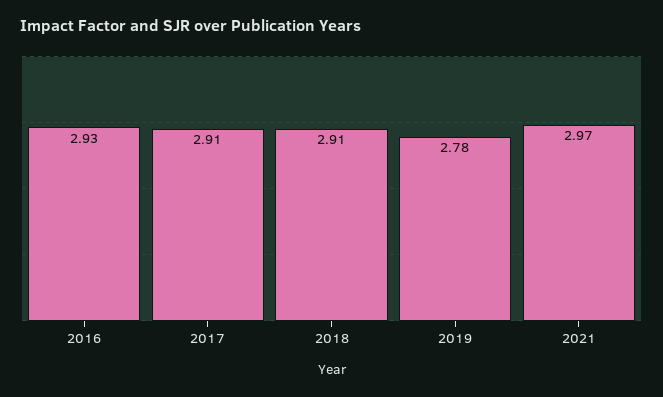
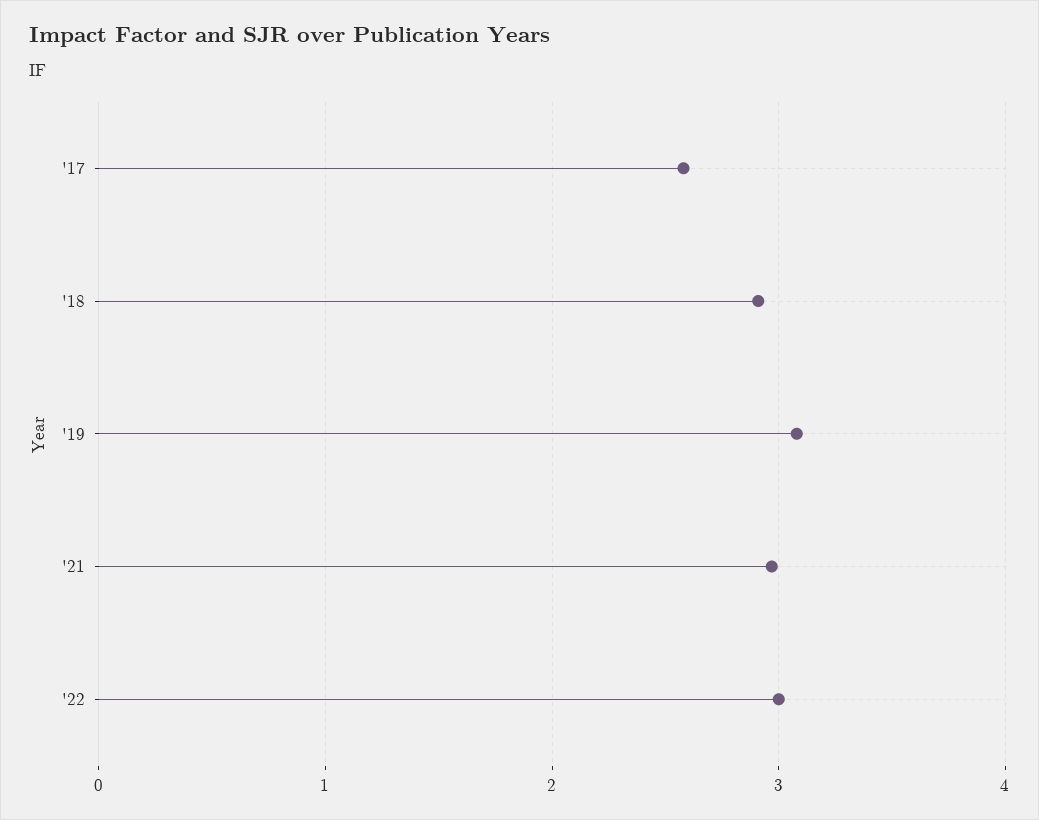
2016: 2.93 -> none
2017: 2.91 -> 2.6
2019: 2.78 -> 3.1
'22: none -> 3

